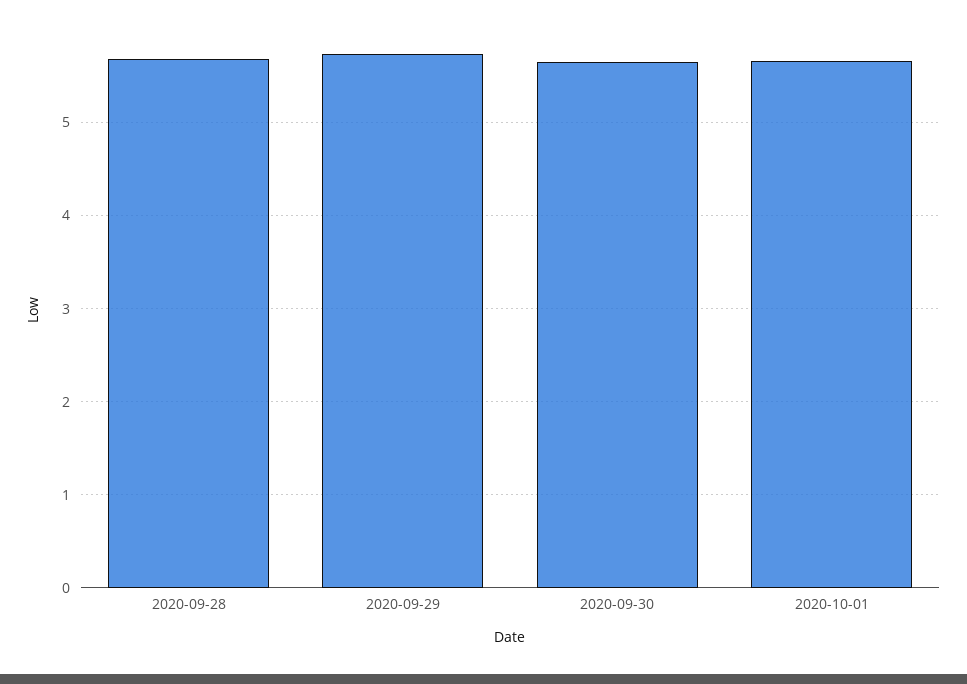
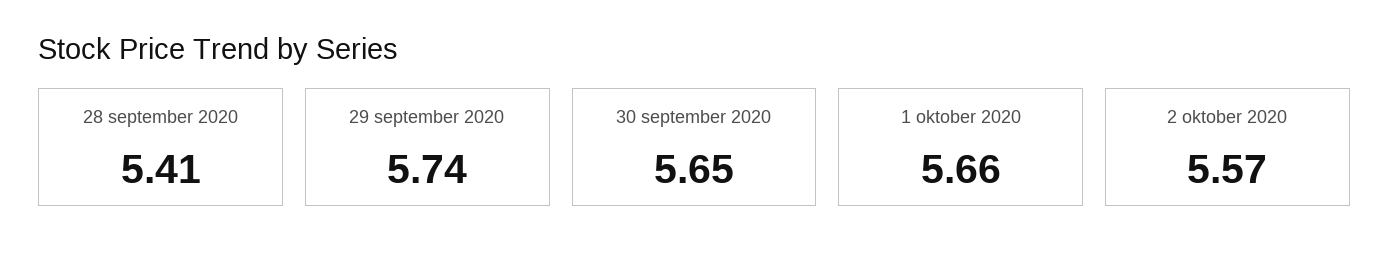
2020-09-28: 5.7 -> 5.41
2 oktober 2020: none -> 5.57

